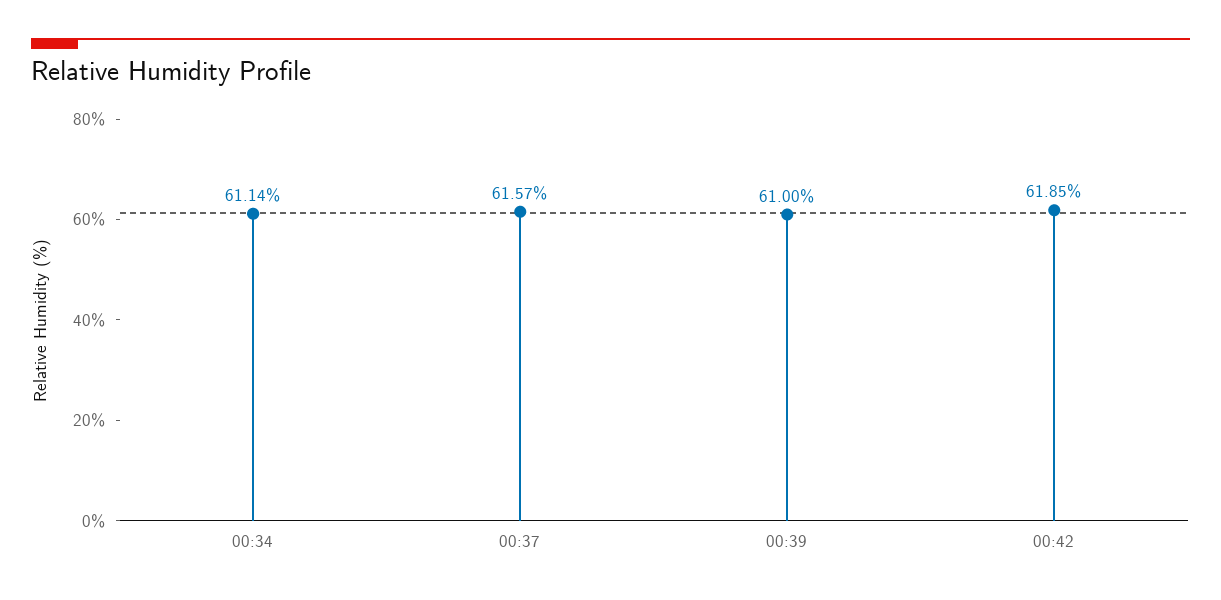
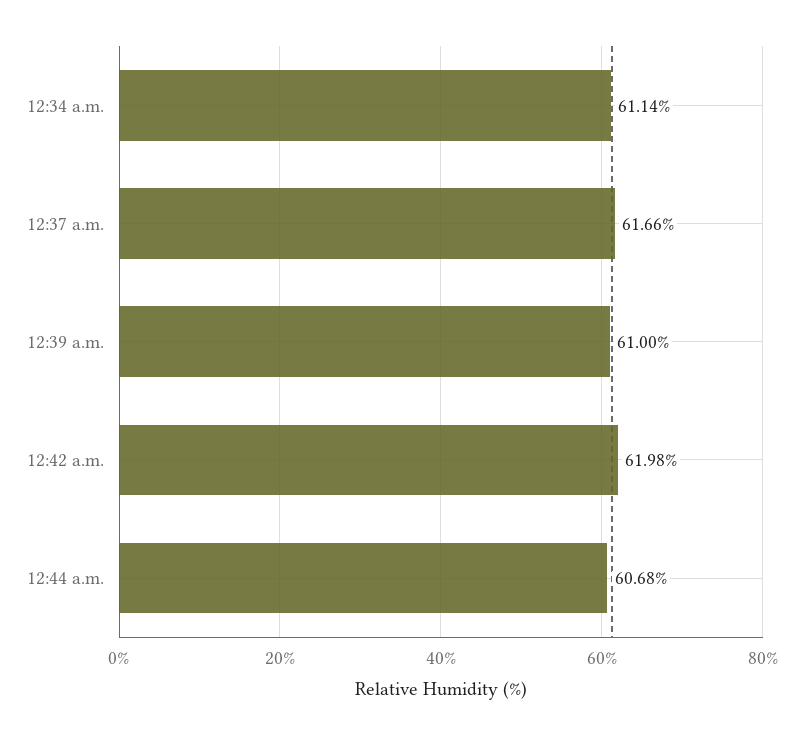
00:37: 61.57 -> 61.66
00:42: 61.85 -> 61.98
12:44 a.m.: none -> 60.68

